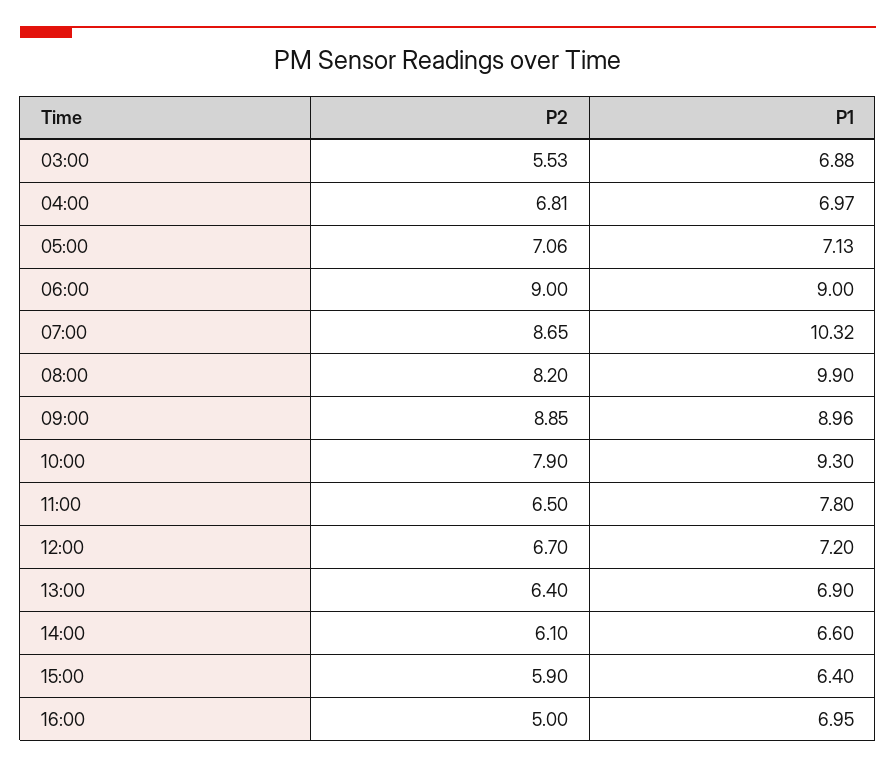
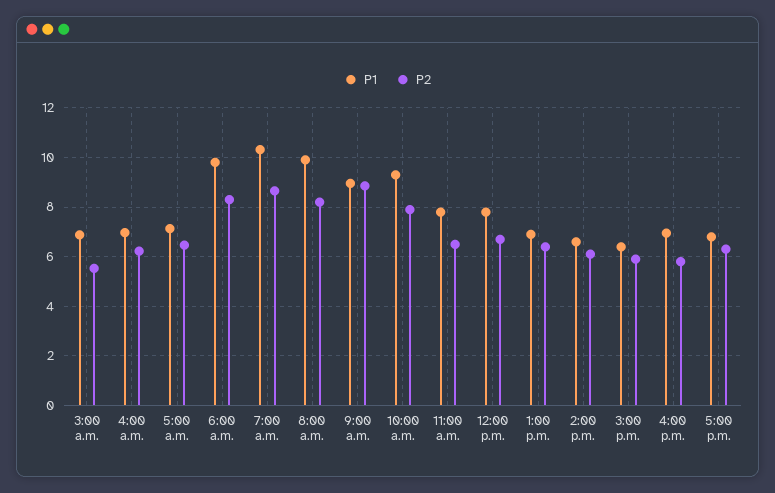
P2, 04:00: 6.81 -> 6.25
P2, 05:00: 7.06 -> 6.5
P2, 06:00: 9 -> 8.25
P1, 06:00: 9 -> 9.75
P1, 12:00: 7.2 -> 7.75
P2, 16:00: 5 -> 5.75
P1, 5:00 p.m.: none -> 6.75
P2, 5:00 p.m.: none -> 6.25

